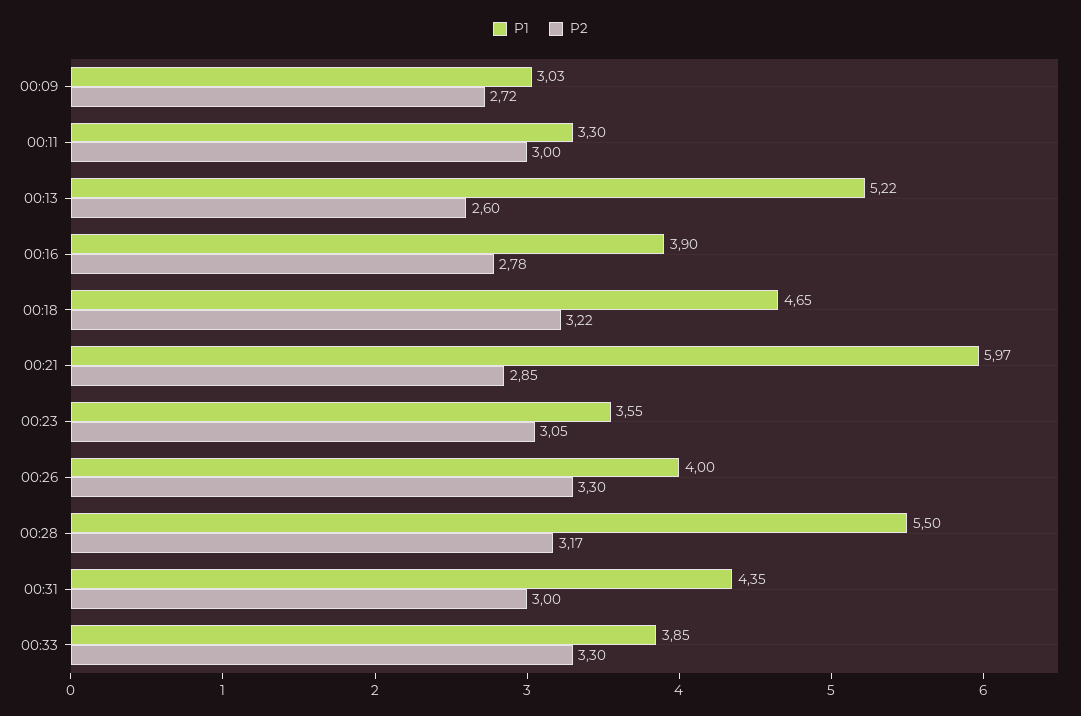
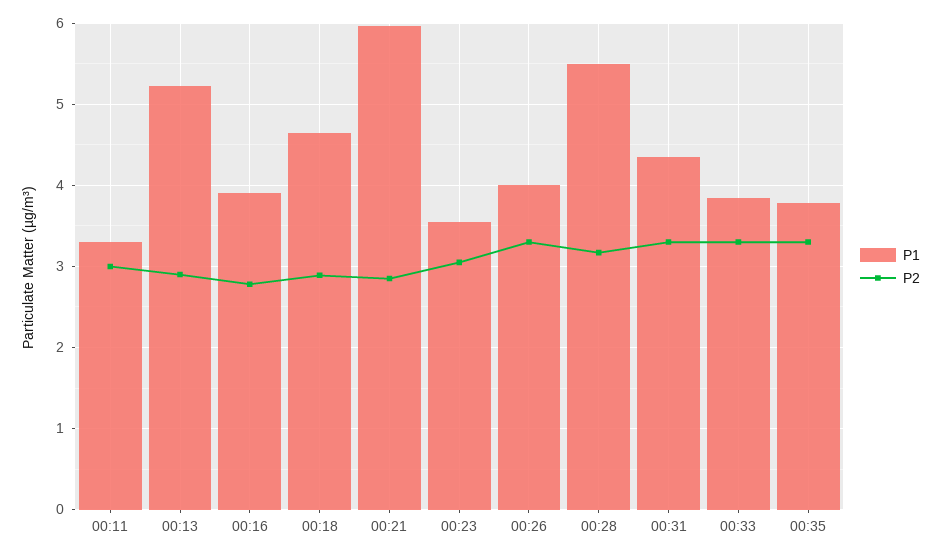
P1, 00:09: 3.03 -> none
P2, 00:09: 2.72 -> none
P2, 00:13: 2.6 -> 2.9
P2, 00:18: 3.22 -> 2.9
P2, 00:31: 3 -> 3.3
P1, 00:35: none -> 3.8
P2, 00:35: none -> 3.3

